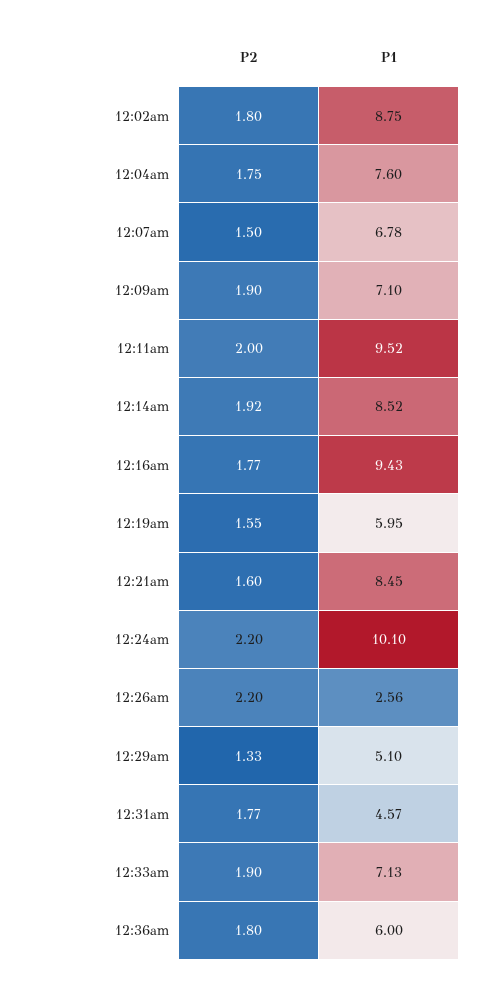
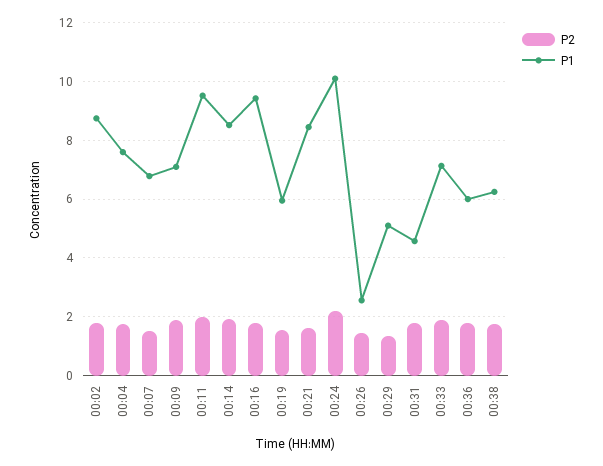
P2, 12:26am: 2.2 -> 1.5
P2, 00:38: none -> 1.75
P1, 00:38: none -> 6.25

